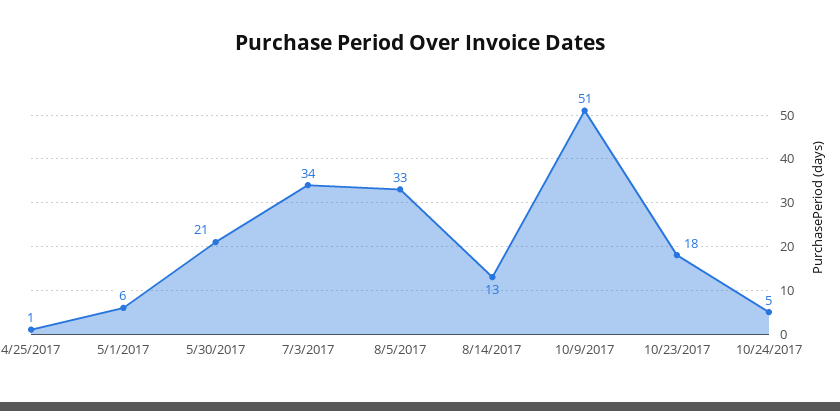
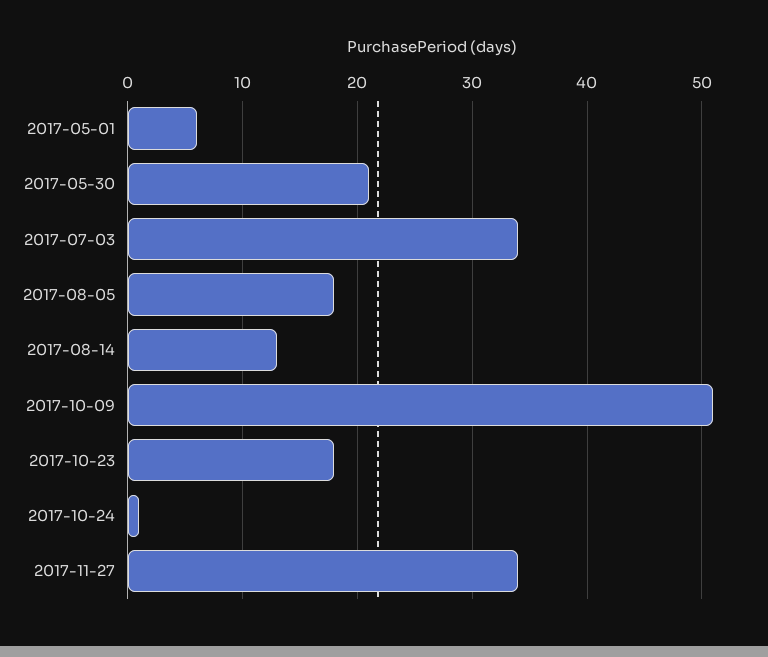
4/25/2017: 1 -> none
8/5/2017: 33 -> 18
10/24/2017: 5 -> 1
2017-11-27: none -> 34

